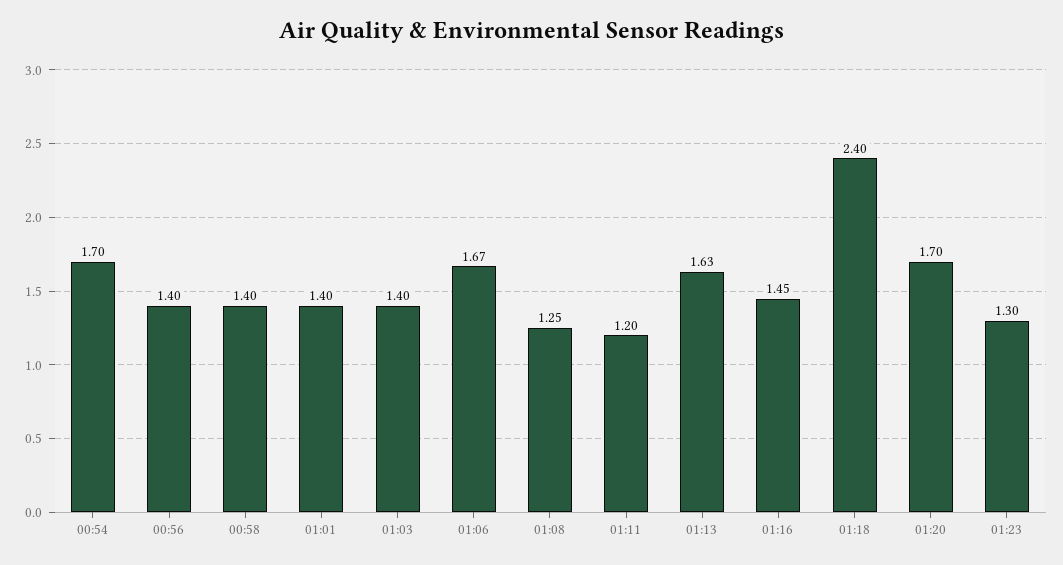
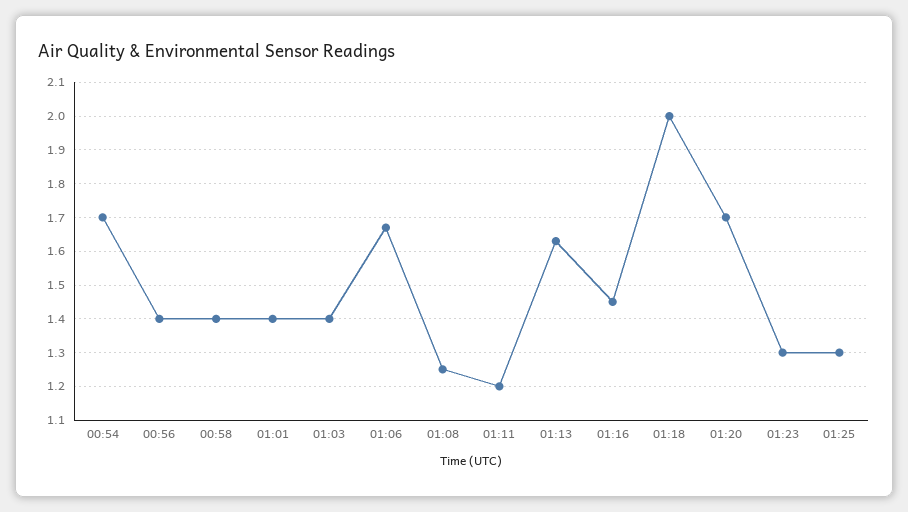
01:18: 2.4 -> 2
01:25: none -> 1.3

